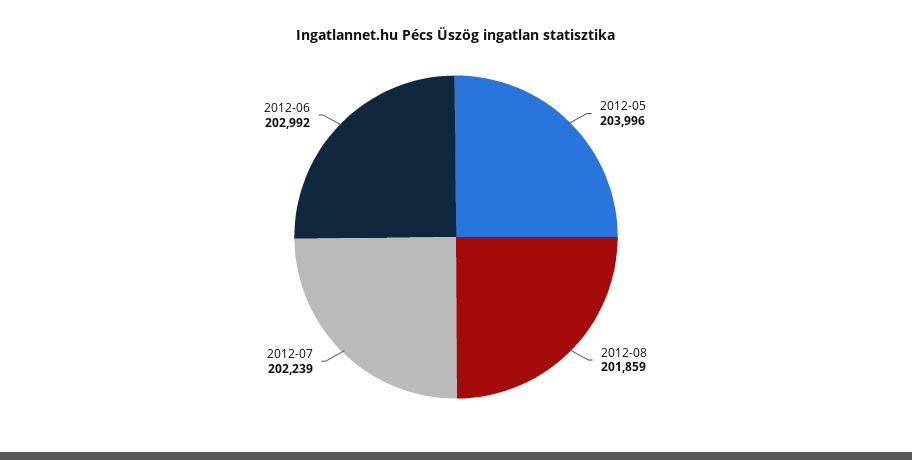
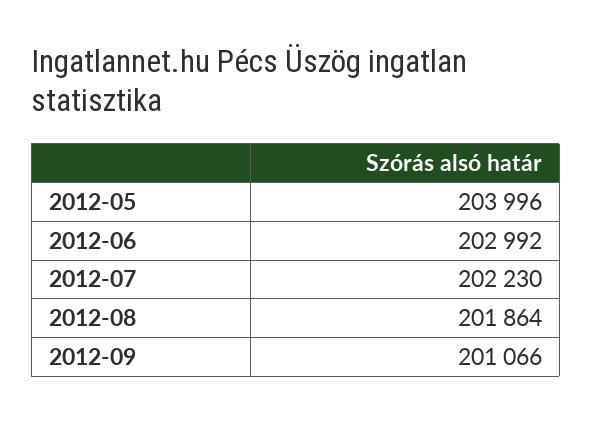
2012-08: 201859 -> 201864
2012-07: 202239 -> 202230
2012-09: none -> 201066

